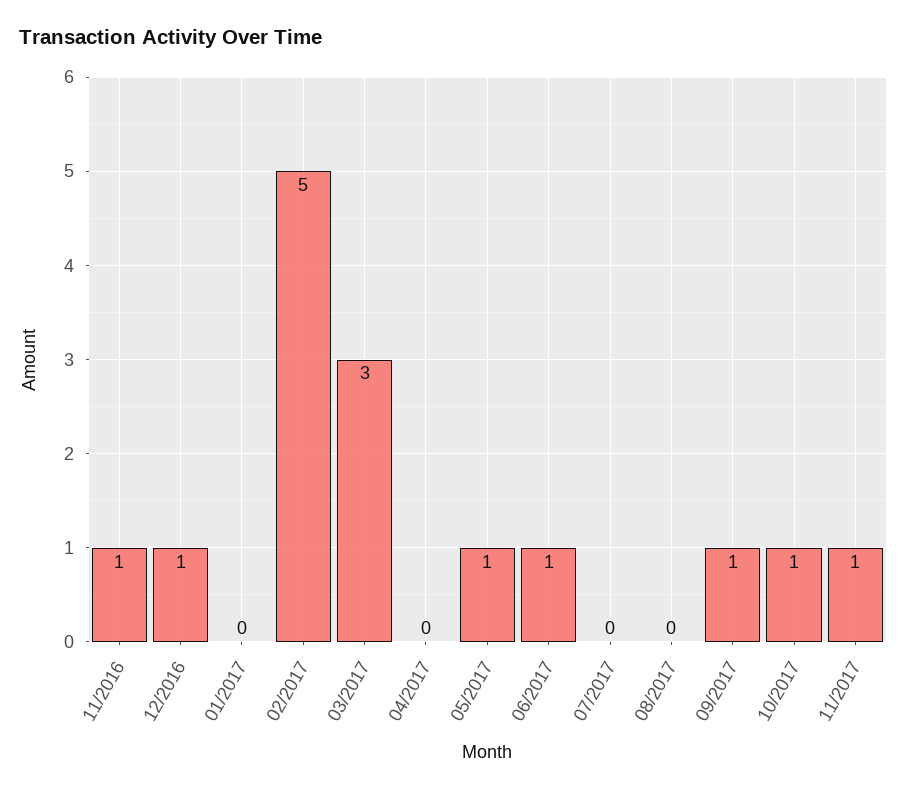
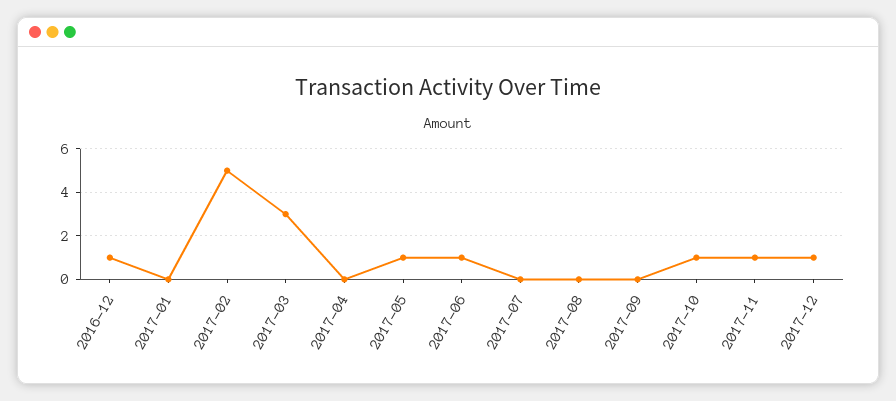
11/2016: 1 -> none
09/2017: 1 -> 0
2017-12: none -> 1

